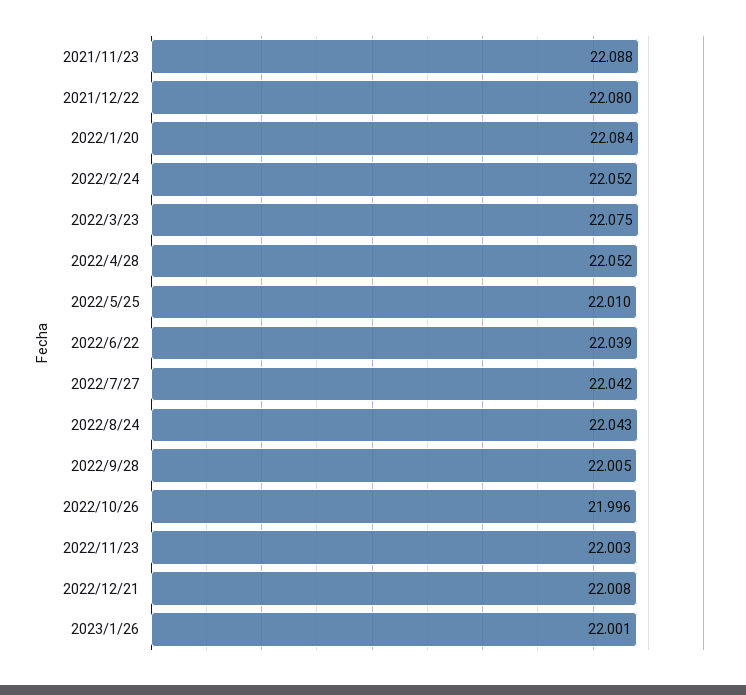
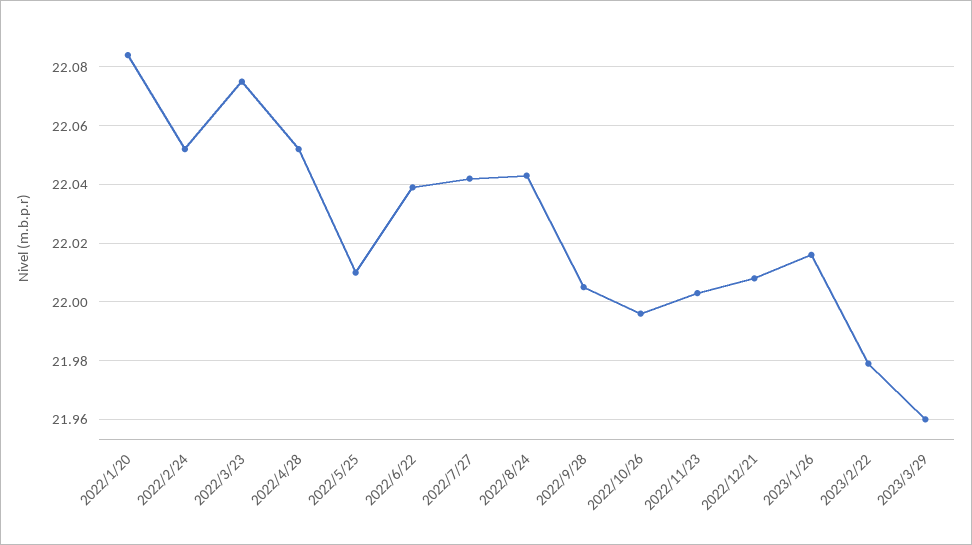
2021/11/23: 22.088 -> none
2021/12/22: 22.08 -> none
2023/1/26: 22.001 -> 22.015
2023/2/22: none -> 21.98
2023/3/29: none -> 21.96

